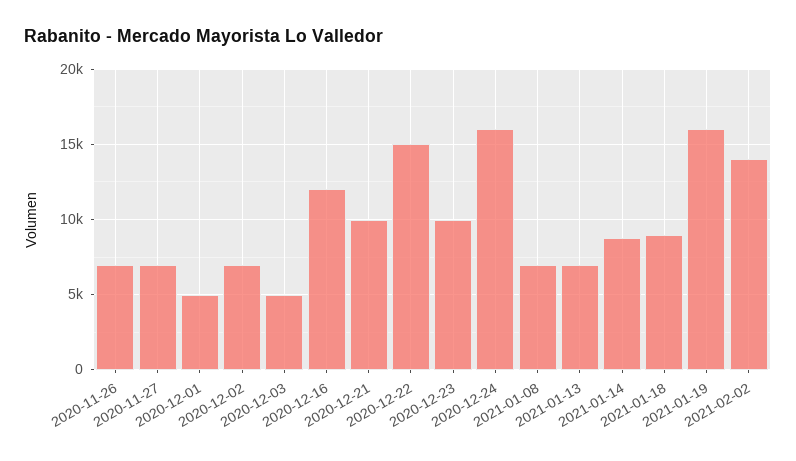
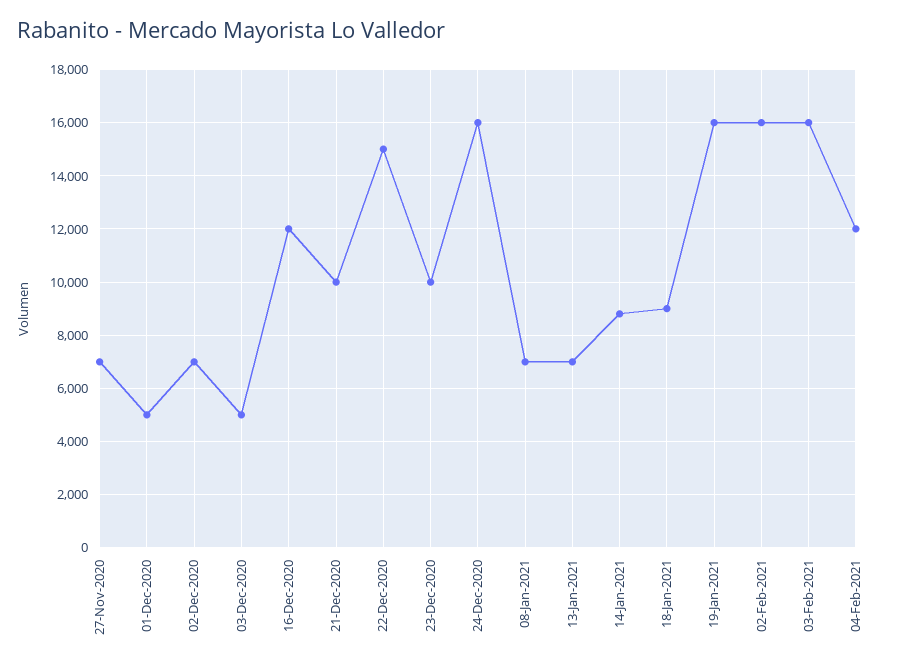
2020-11-26: 7000 -> none
2021-02-02: 14000 -> 16000
03-Feb-2021: none -> 16000
04-Feb-2021: none -> 12000

